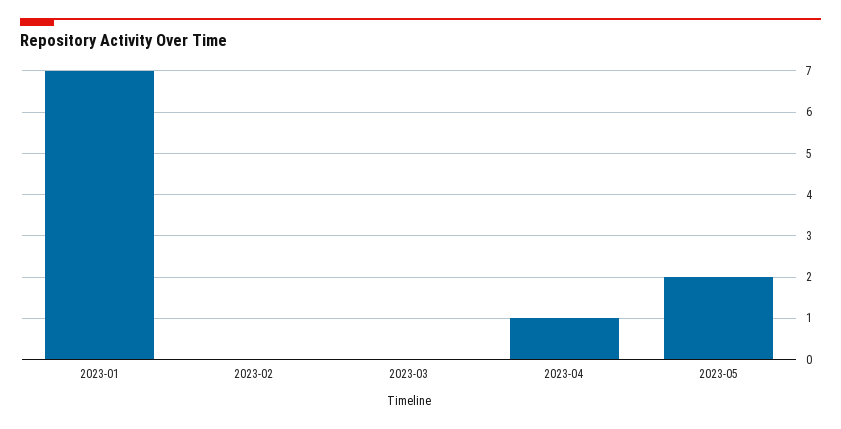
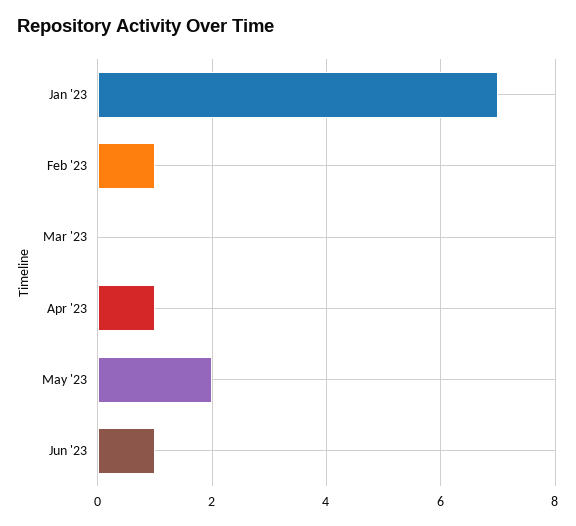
2023-02: 0 -> 1
Jun '23: none -> 1

